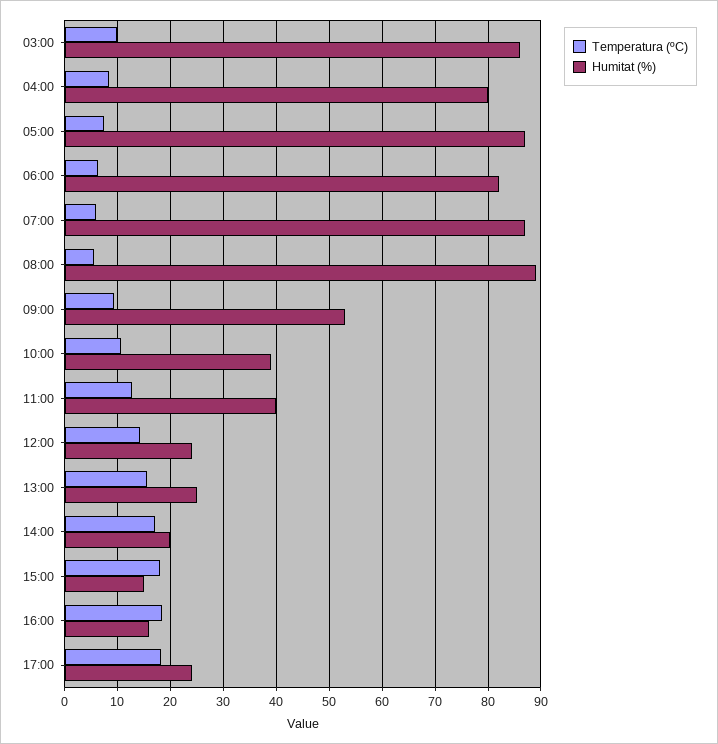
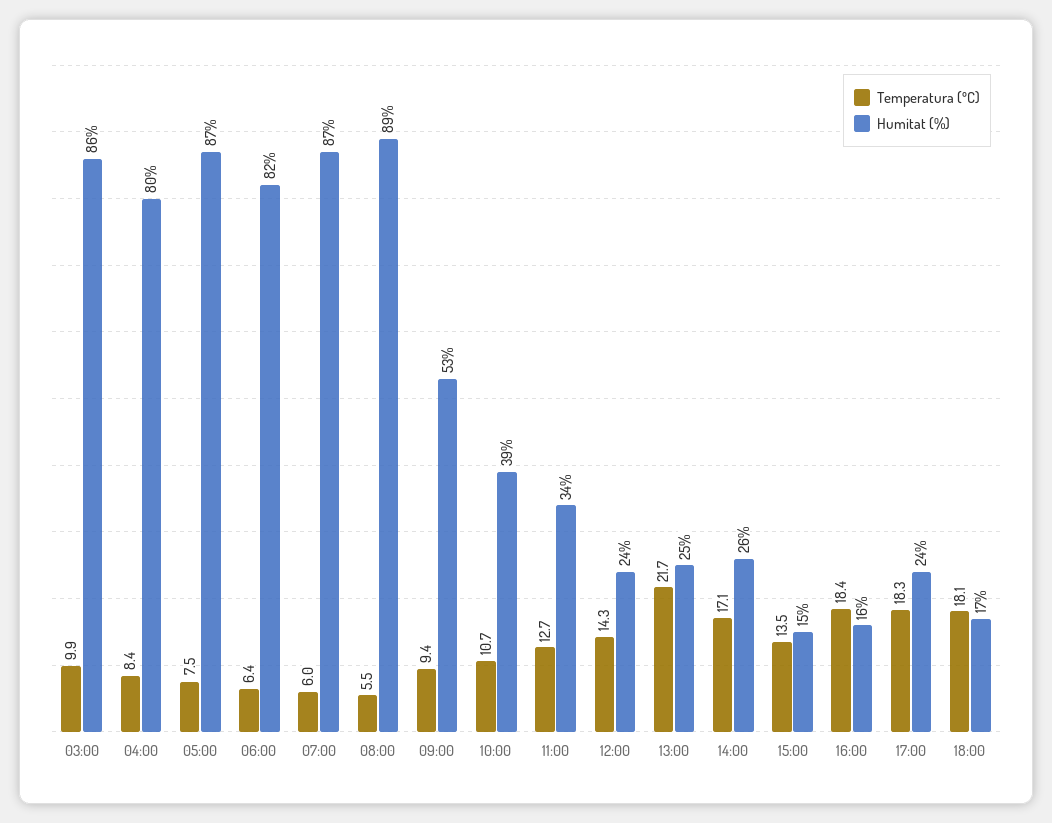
Humitat (%), 11:00: 40 -> 34
Temperatura (ºC), 13:00: 16 -> 21.7
Humitat (%), 14:00: 20 -> 26
Temperatura (ºC), 15:00: 18 -> 13.5
Temperatura (ºC), 18:00: none -> 18.1
Humitat (%), 18:00: none -> 17

